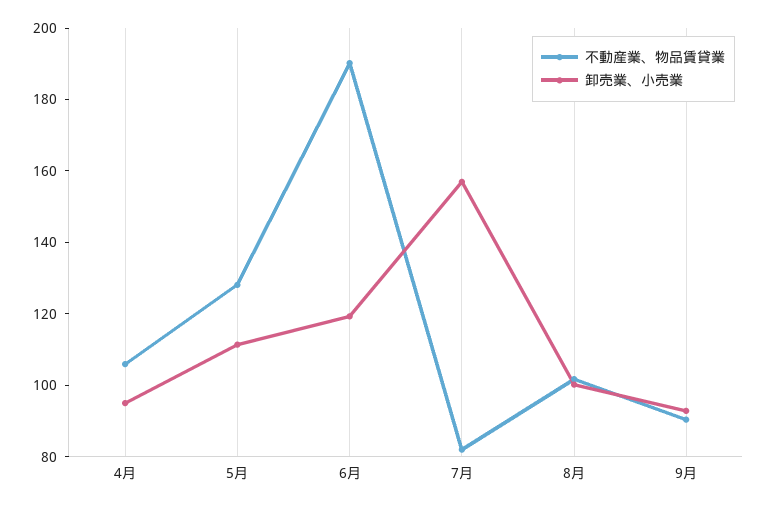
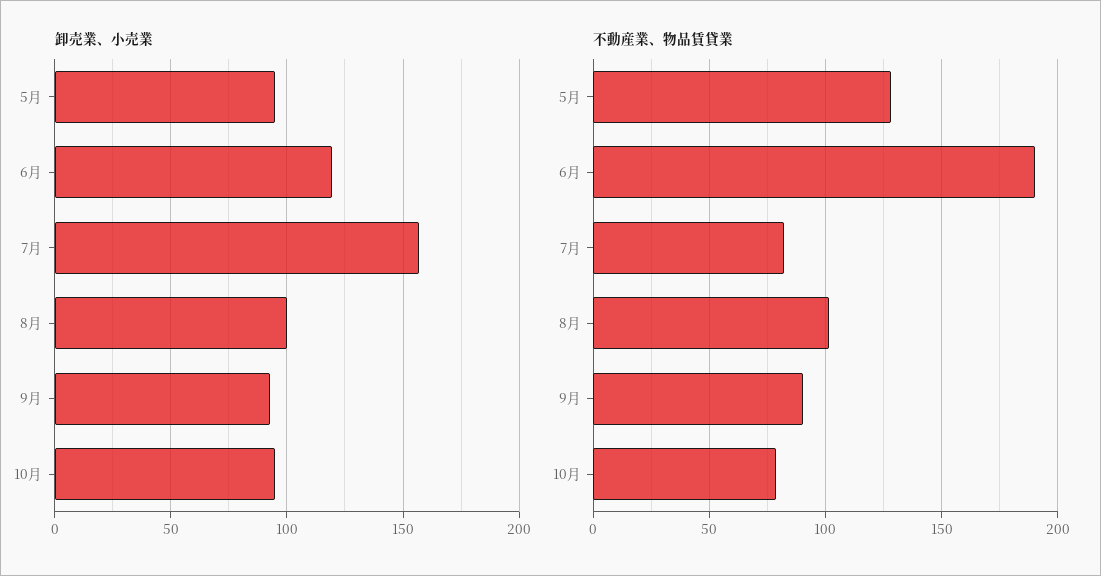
不動産業、物品賃貸業, 4月: 105 -> none
卸売業、小売業, 4月: 95 -> none
卸売業、小売業, 5月: 110 -> 95
卸売業、小売業, 10月: none -> 95
不動産業、物品賃貸業, 10月: none -> 80

